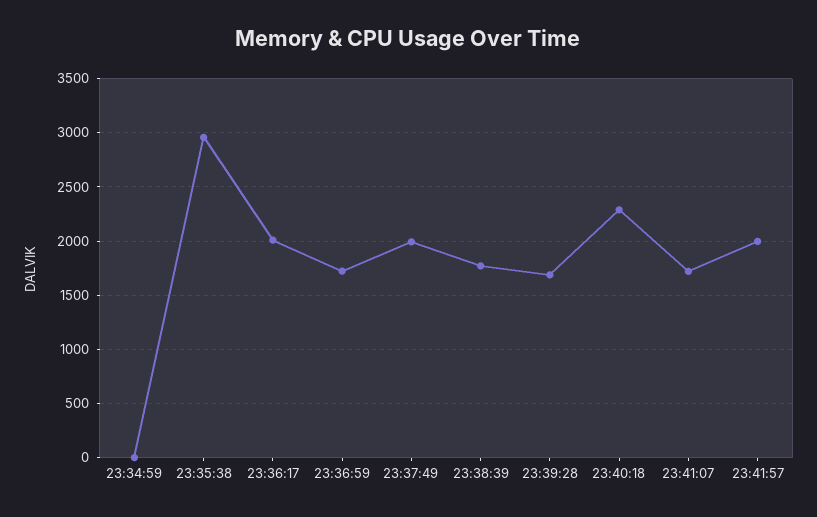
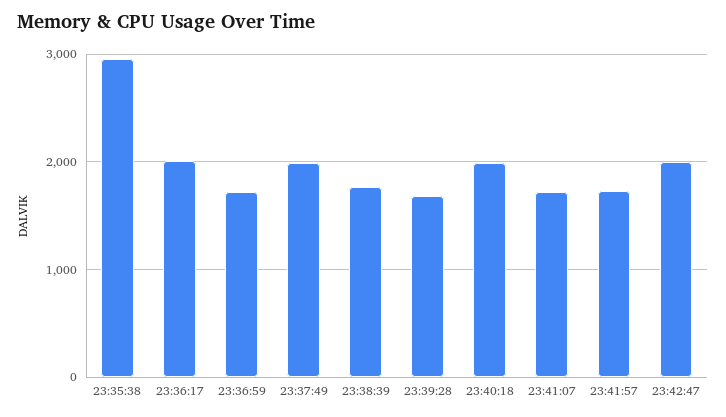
23:34:59: 0 -> none
23:40:18: 2300 -> 2000
23:41:57: 2000 -> 1700
23:42:47: none -> 2000

